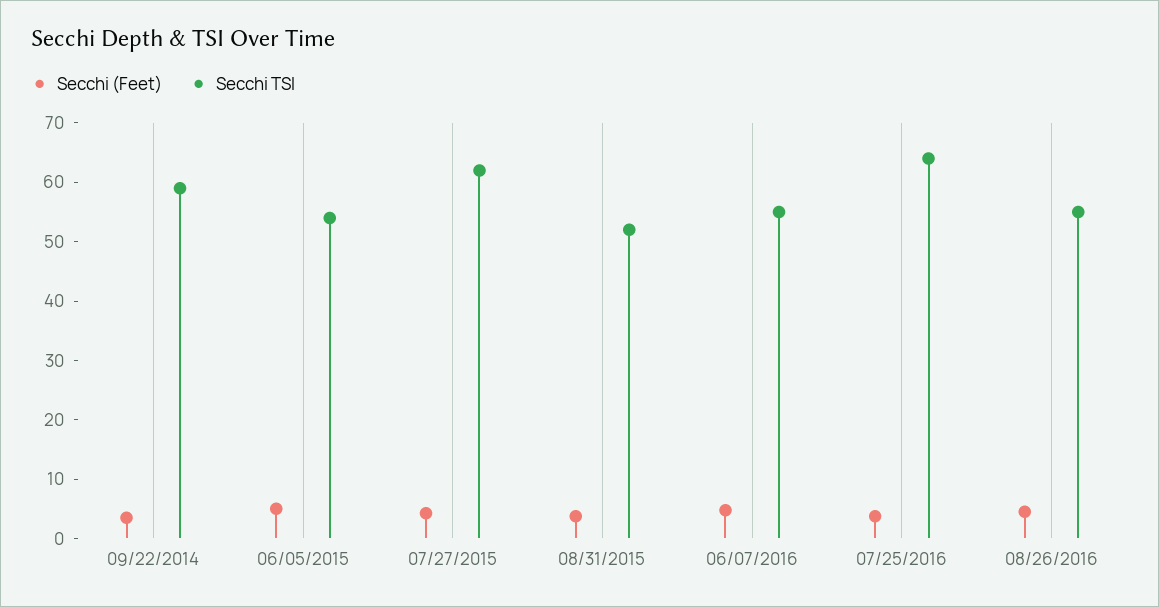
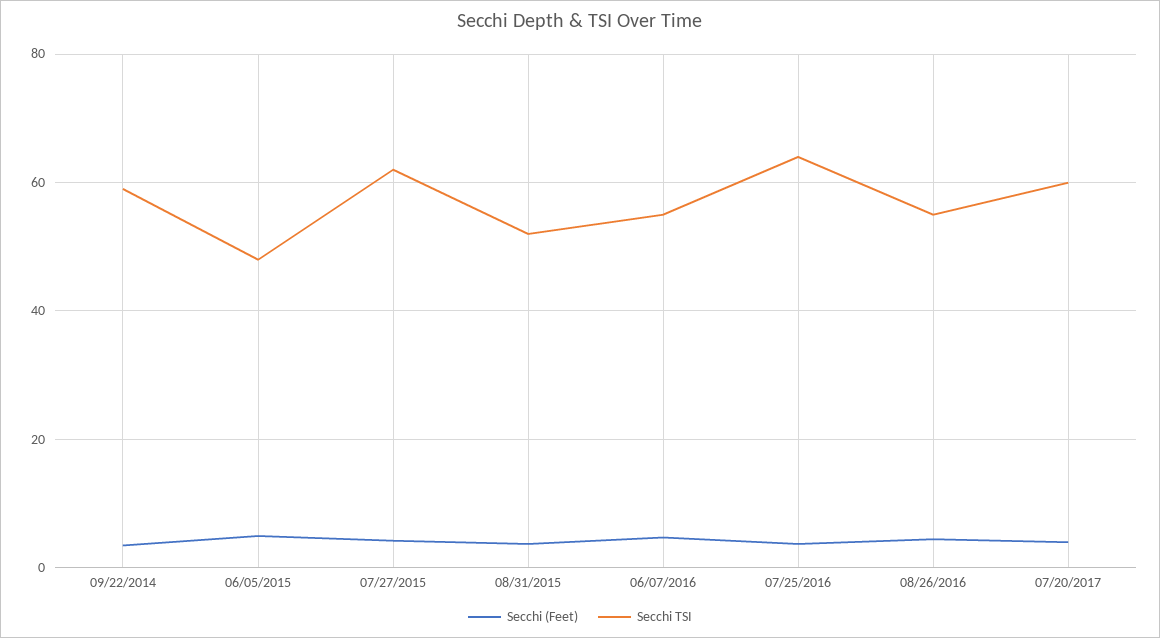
Secchi TSI, 06/05/2015: 54 -> 48
Secchi (Feet), 07/20/2017: none -> 4
Secchi TSI, 07/20/2017: none -> 60

